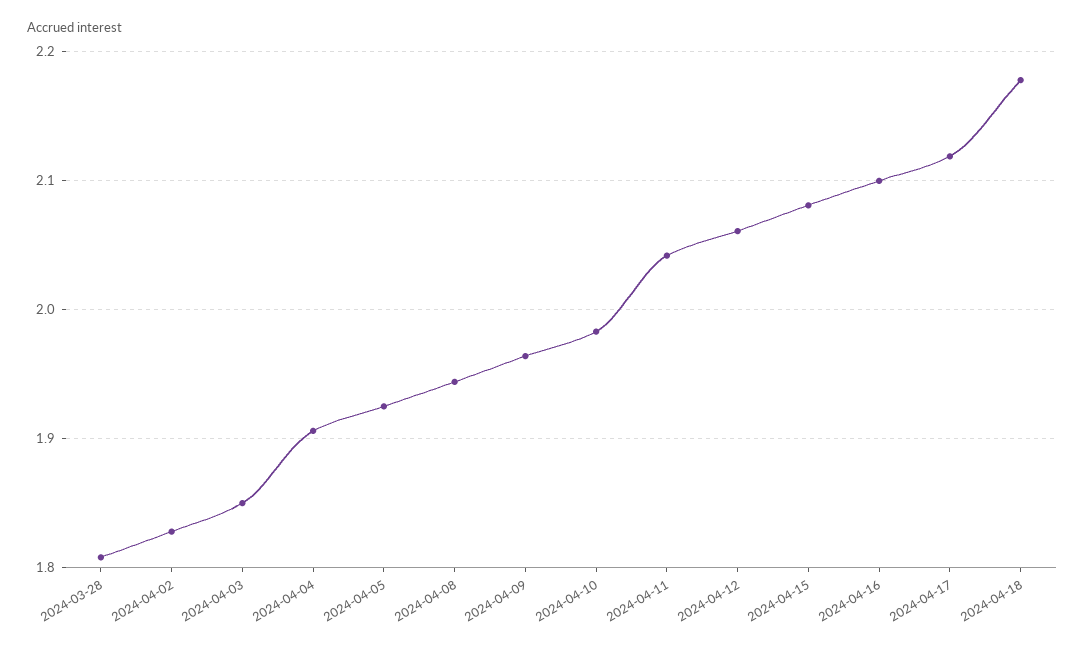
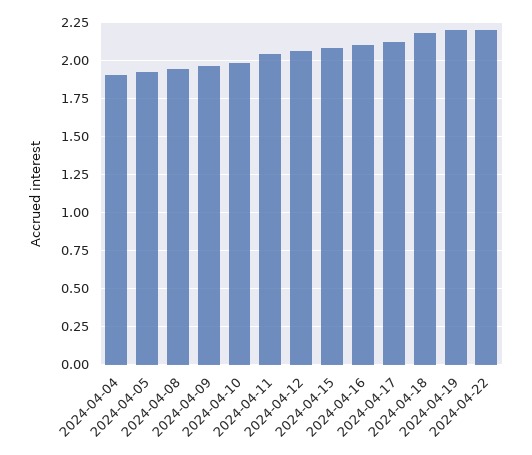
2024-03-28: 1.81 -> none
2024-04-02: 1.83 -> none
2024-04-03: 1.85 -> none
2024-04-19: none -> 2.2
2024-04-22: none -> 2.2

